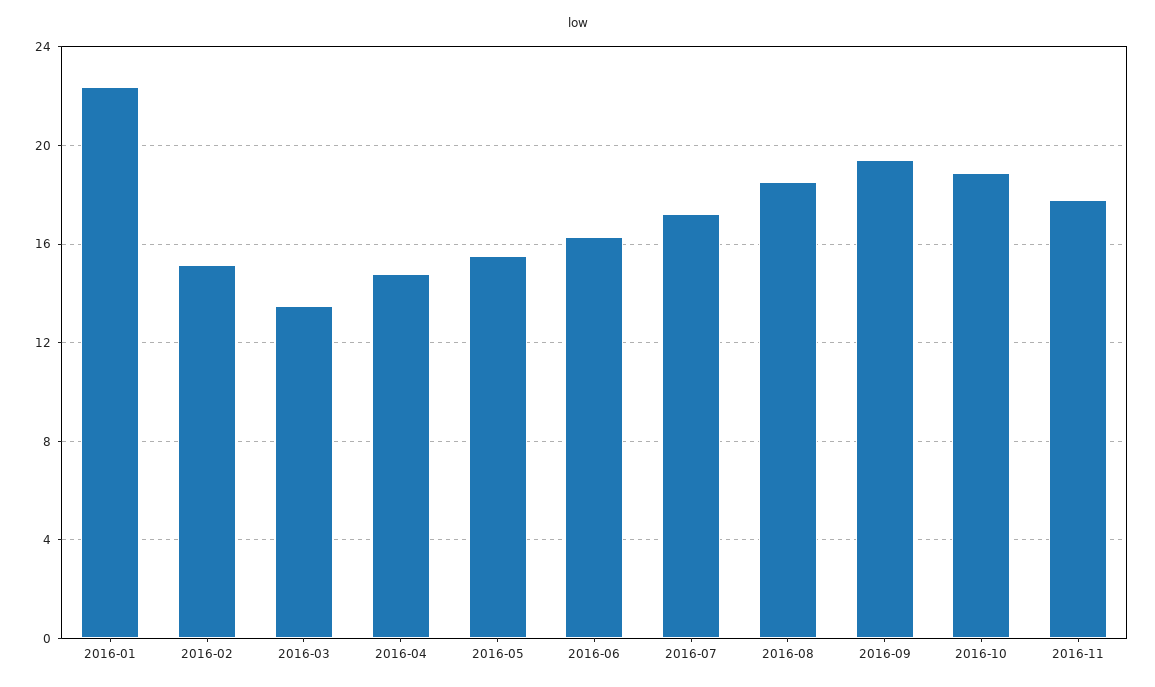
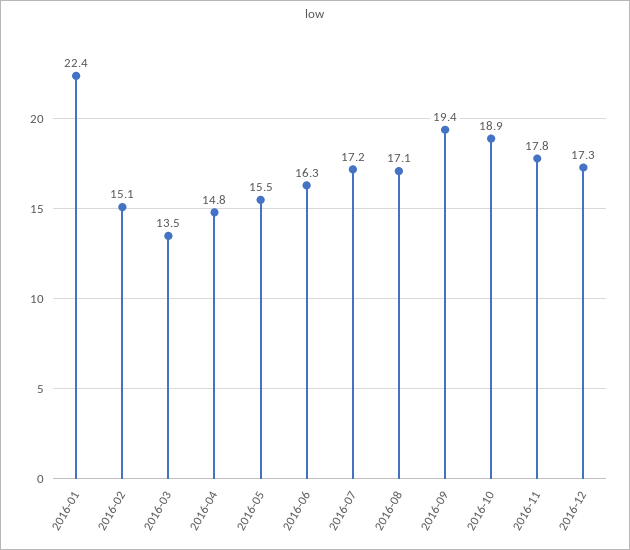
2016-08: 18.5 -> 17.1
2016-12: none -> 17.3

